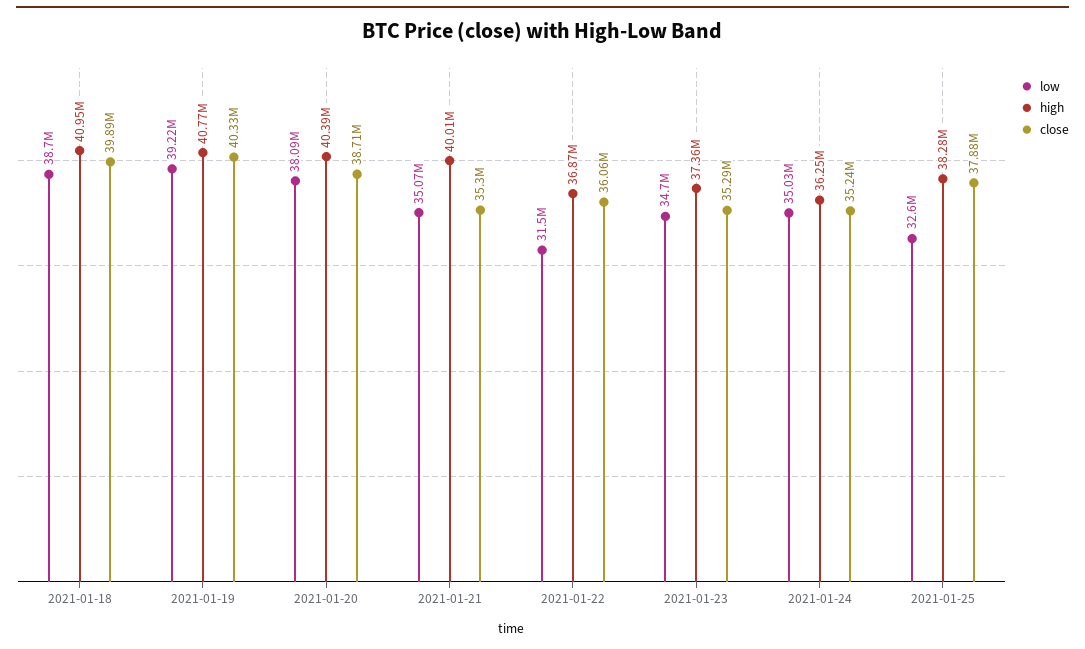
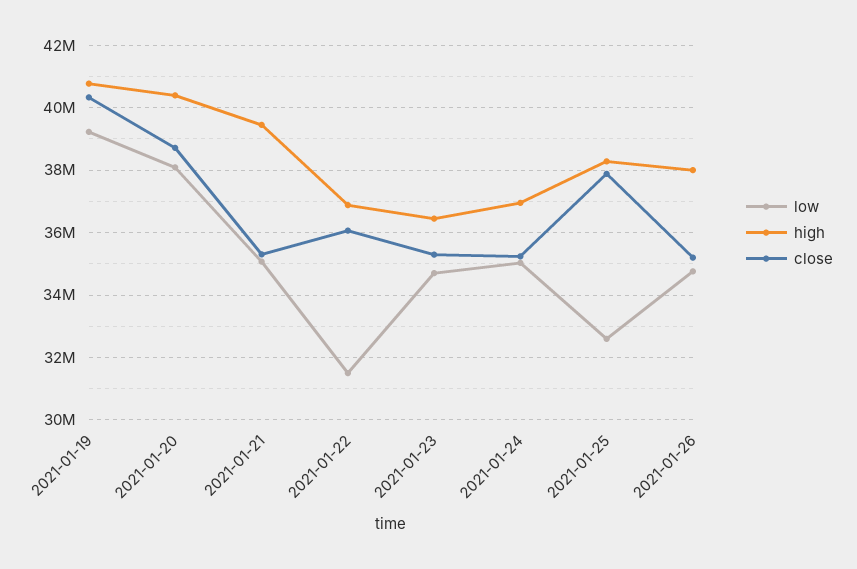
low, 2021-01-18: 38700000 -> none
high, 2021-01-18: 40950000 -> none
close, 2021-01-18: 39890000 -> none
high, 2021-01-21: 40010000 -> 39400000
high, 2021-01-23: 37360000 -> 36400000
high, 2021-01-24: 36250000 -> 37000000
low, 2021-01-26: none -> 34800000
high, 2021-01-26: none -> 38000000
close, 2021-01-26: none -> 35200000

